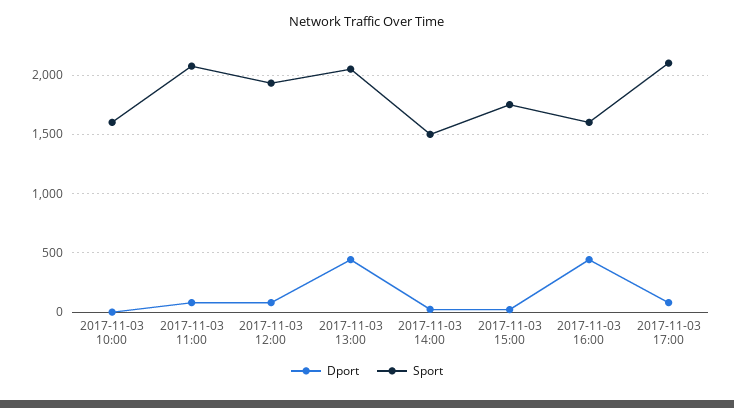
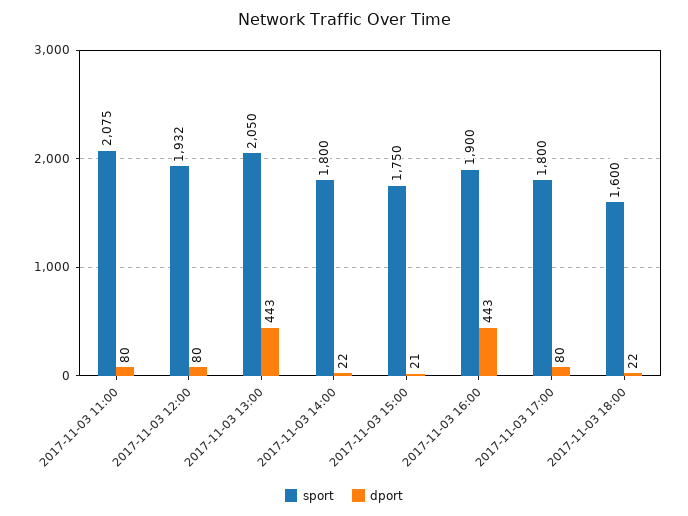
Dport, 2017-11-03 10:00: 0 -> none
Sport, 2017-11-03 10:00: 1600 -> none
Sport, 2017-11-03 14:00: 1500 -> 1800
Sport, 2017-11-03 16:00: 1600 -> 1900
Sport, 2017-11-03 17:00: 2100 -> 1800
Sport, 2017-11-03 18:00: none -> 1600
Dport, 2017-11-03 18:00: none -> 22

